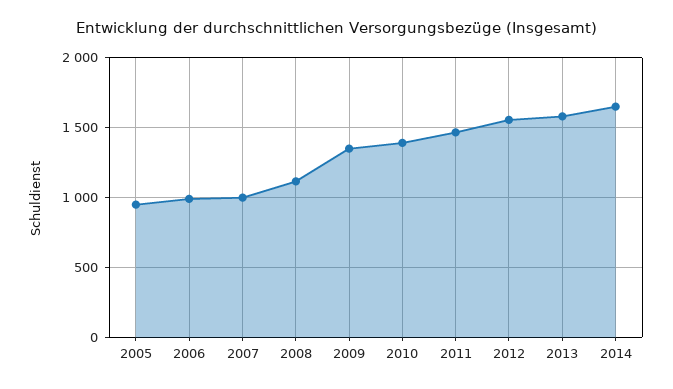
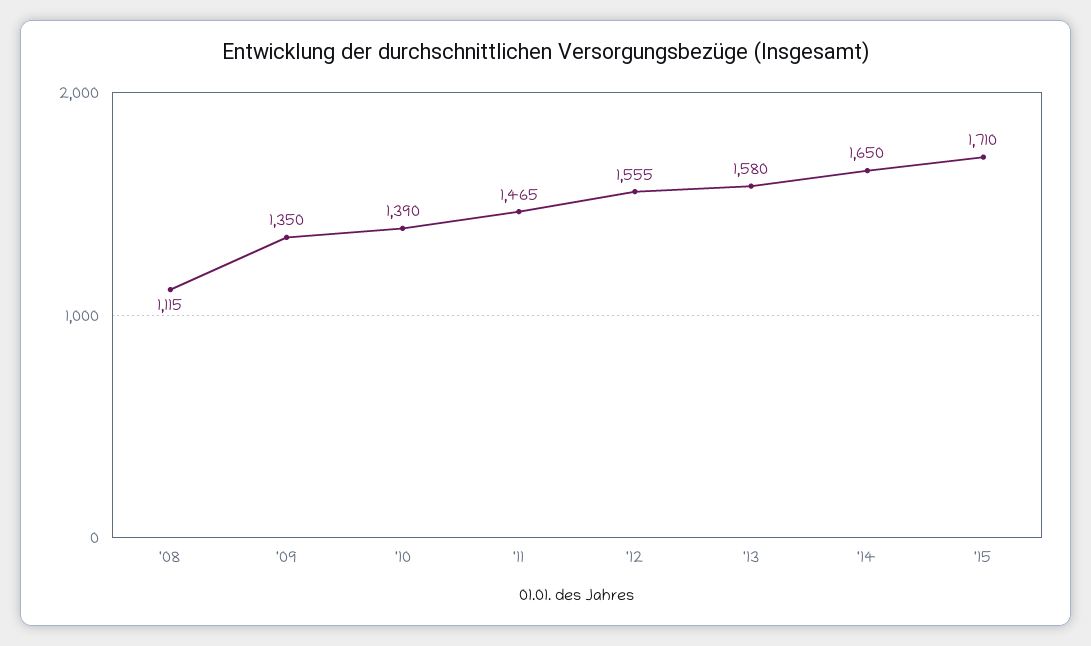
2005: 950 -> none
2006: 1000 -> none
2007: 1000 -> none
'15: none -> 1710

